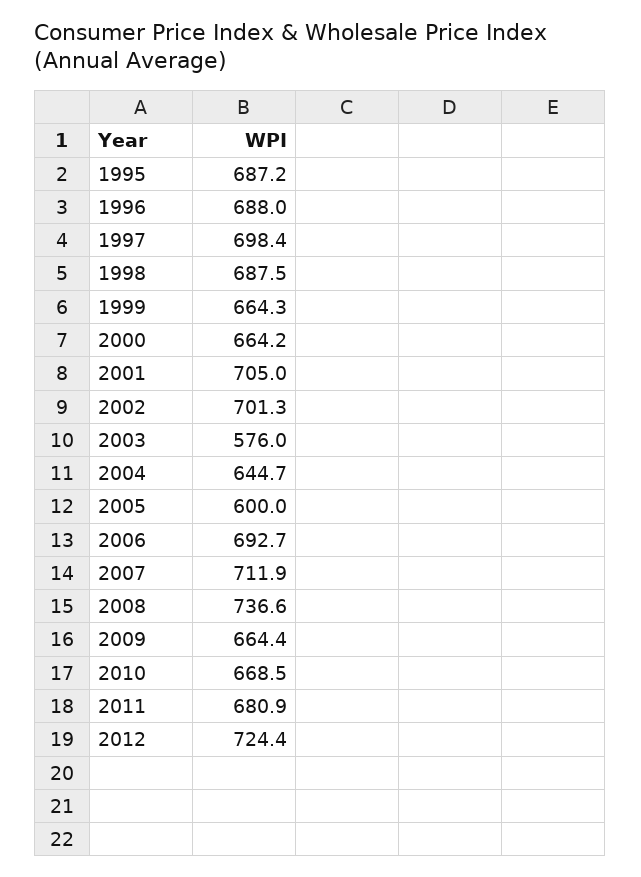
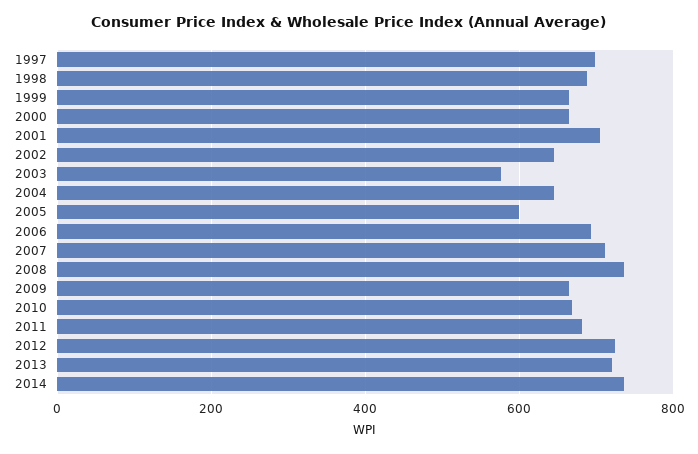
1995: 687.2 -> none
1996: 688 -> none
2002: 701.3 -> 640
2013: none -> 720
2014: none -> 740

